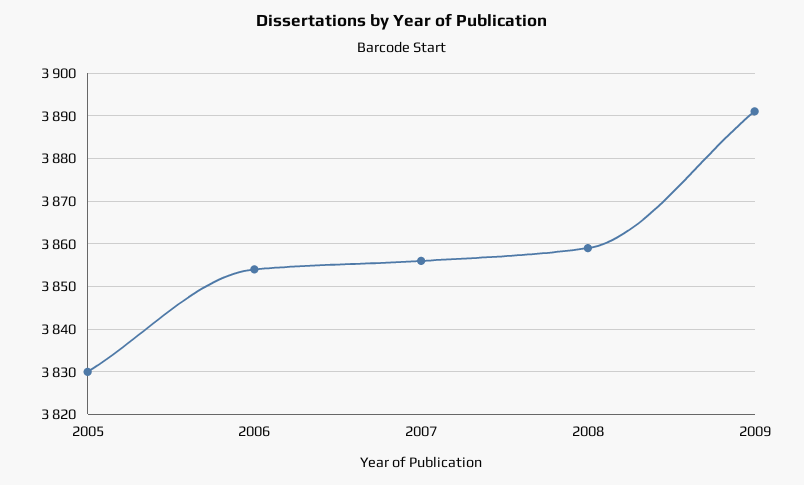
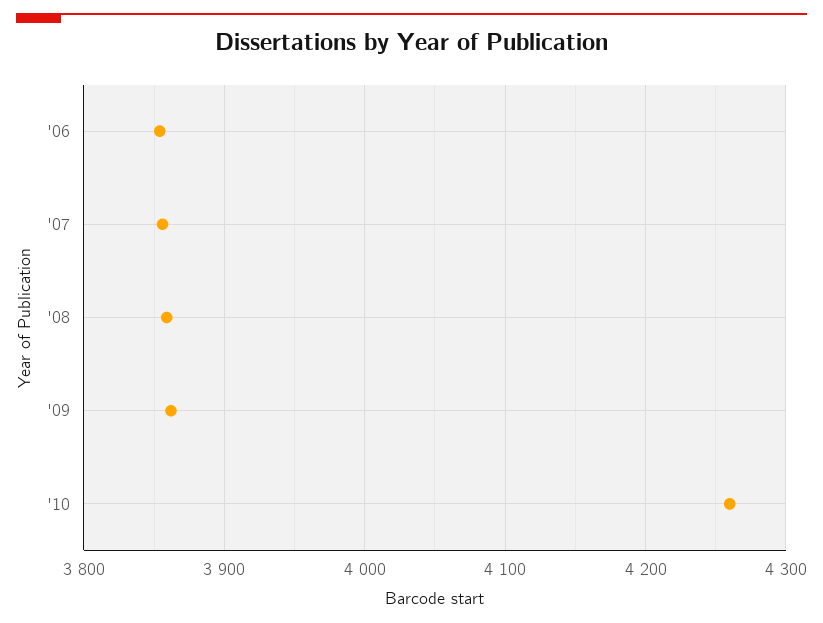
2005: 3830 -> none
2009: 3890 -> 3860
'10: none -> 4260

